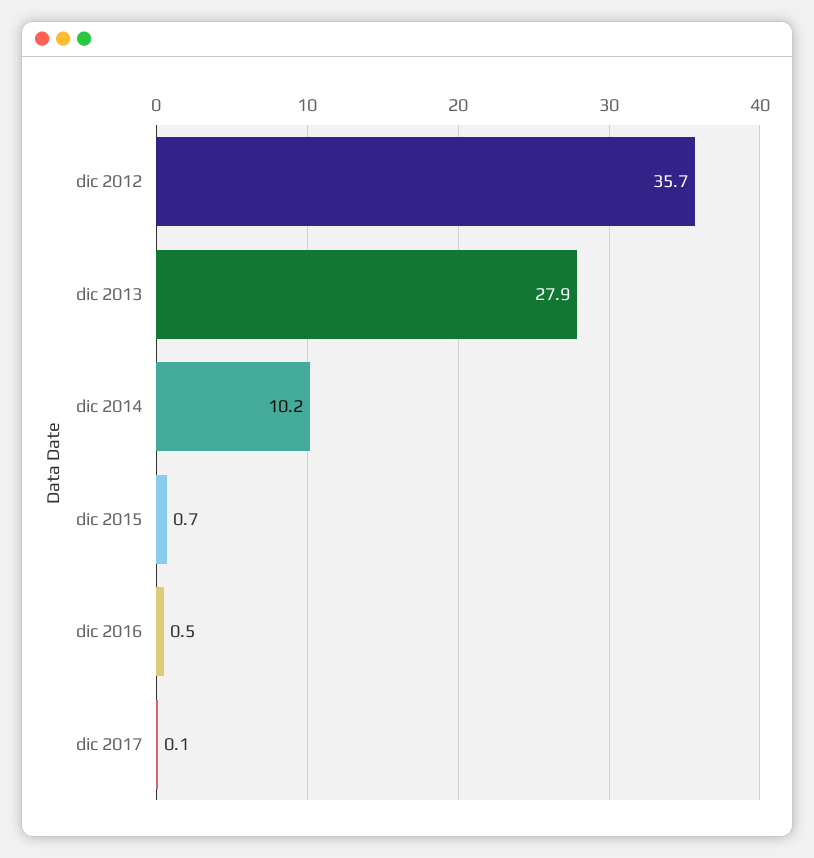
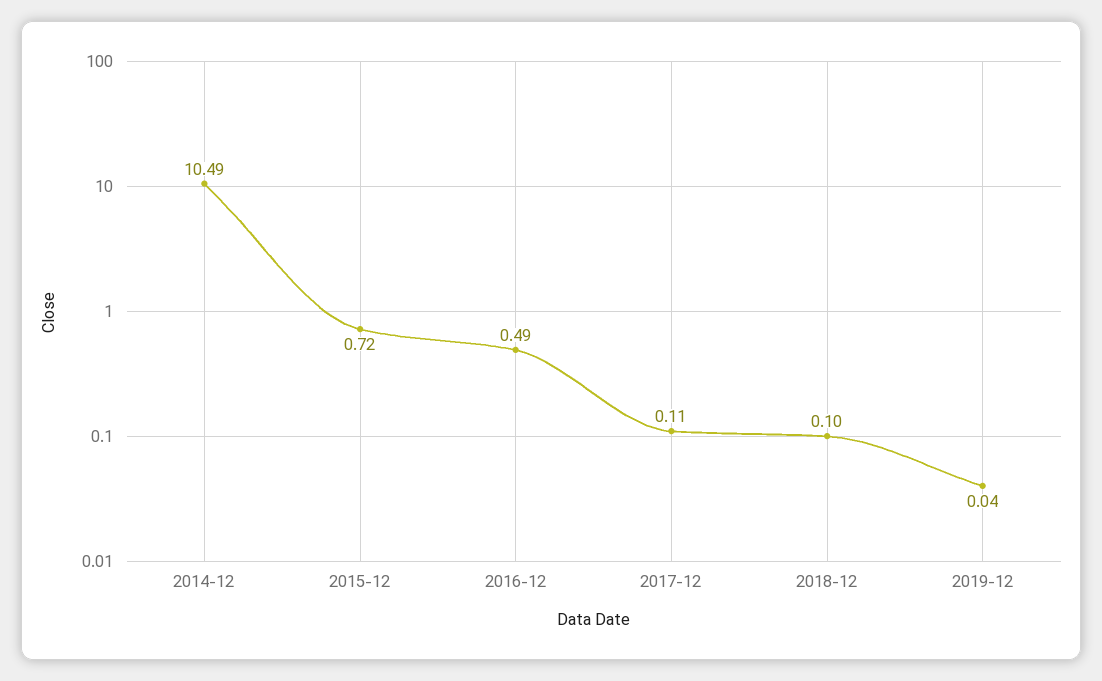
dic 2012: 35.7 -> none
dic 2013: 27.9 -> none
dic 2014: 10.2 -> 10.49
2018-12: none -> 0.1
2019-12: none -> 0.04

